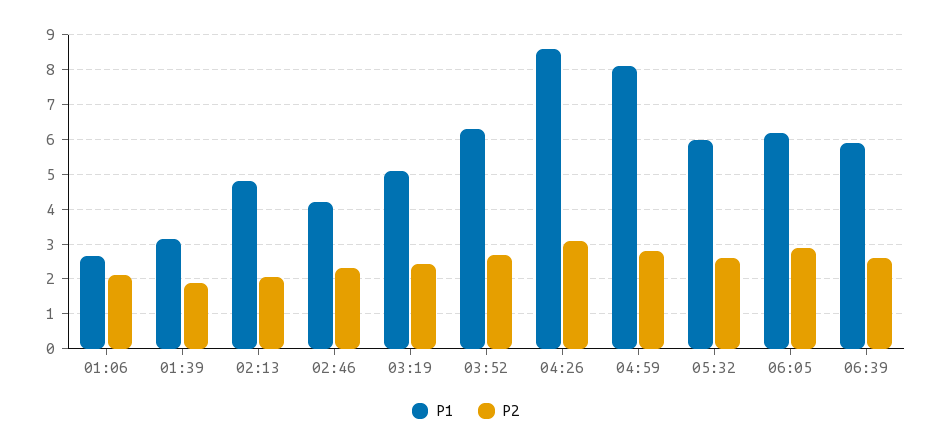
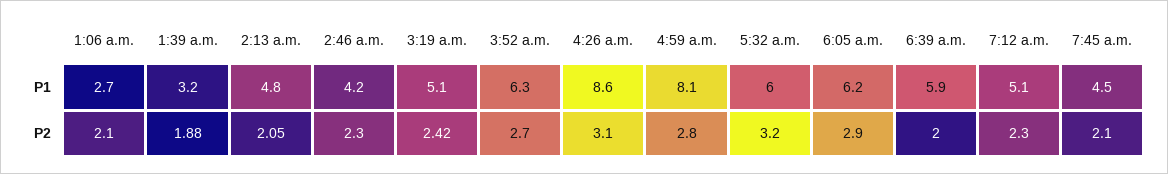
P2, 05:32: 2.6 -> 3.2
P2, 06:39: 2.6 -> 2
P1, 7:12 a.m.: none -> 5.1
P1, 7:45 a.m.: none -> 4.5
P2, 7:12 a.m.: none -> 2.3
P2, 7:45 a.m.: none -> 2.1

